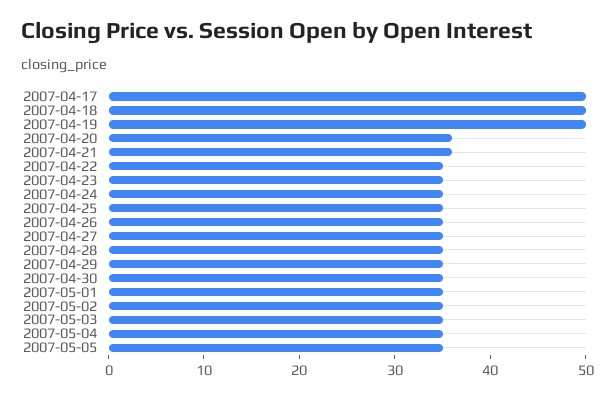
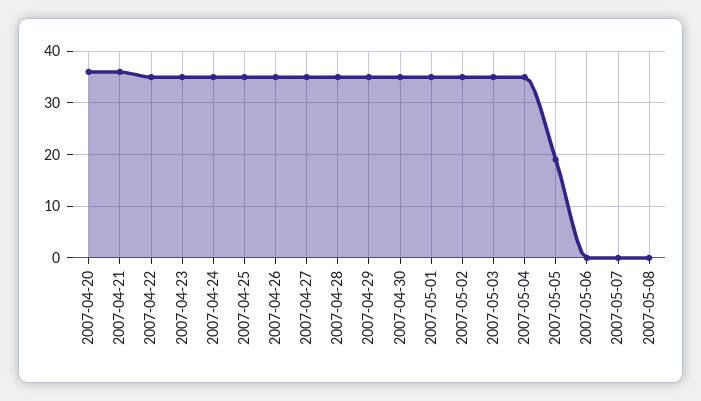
2007-04-17: 50 -> none
2007-04-18: 50 -> none
2007-04-19: 50 -> none
2007-05-05: 35 -> 20
2007-05-06: none -> 0
2007-05-07: none -> 0
2007-05-08: none -> 0

